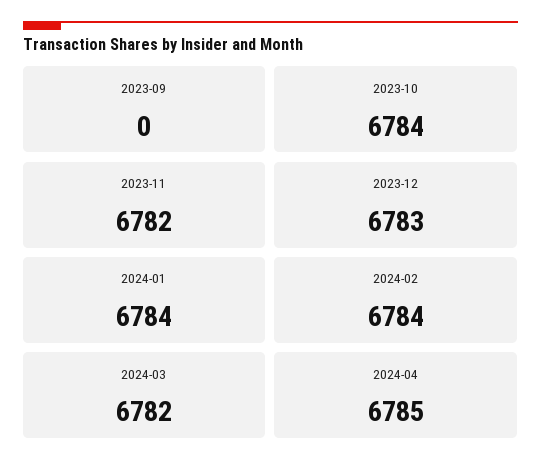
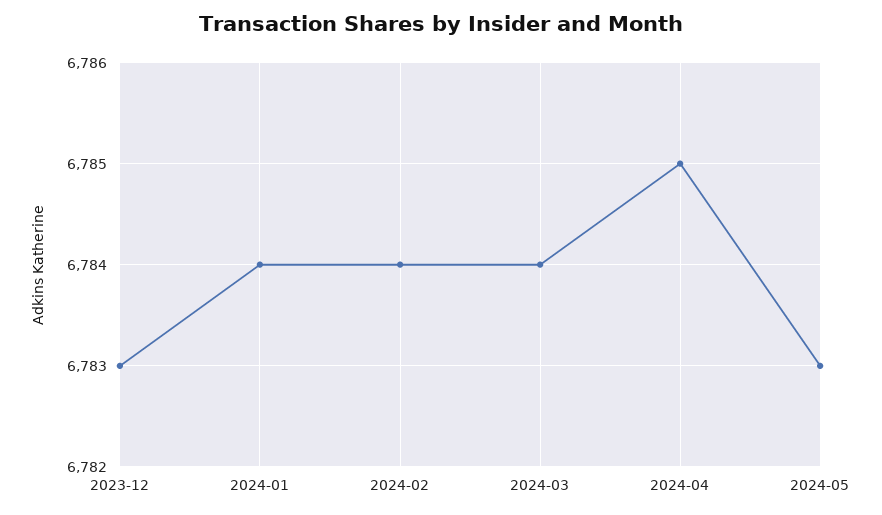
2023-09: 0 -> none
2023-10: 6784 -> none
2023-11: 6782 -> none
2024-03: 6782 -> 6784
2024-05: none -> 6783

